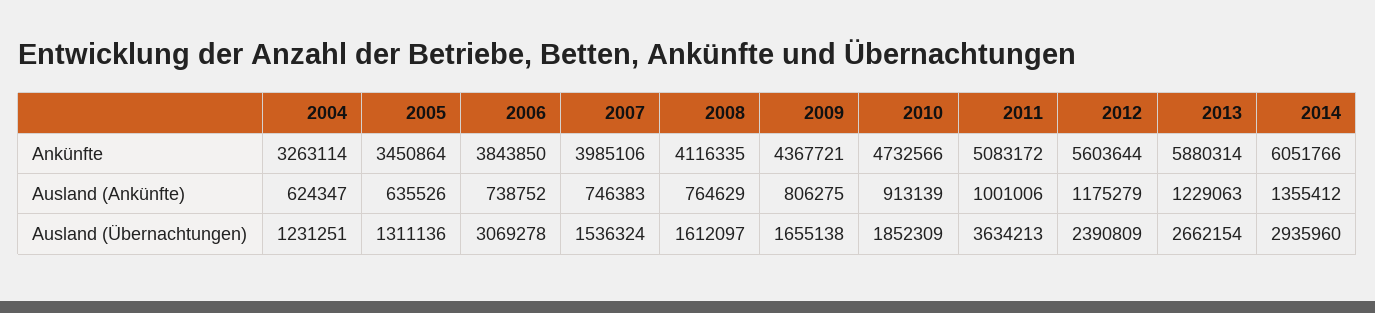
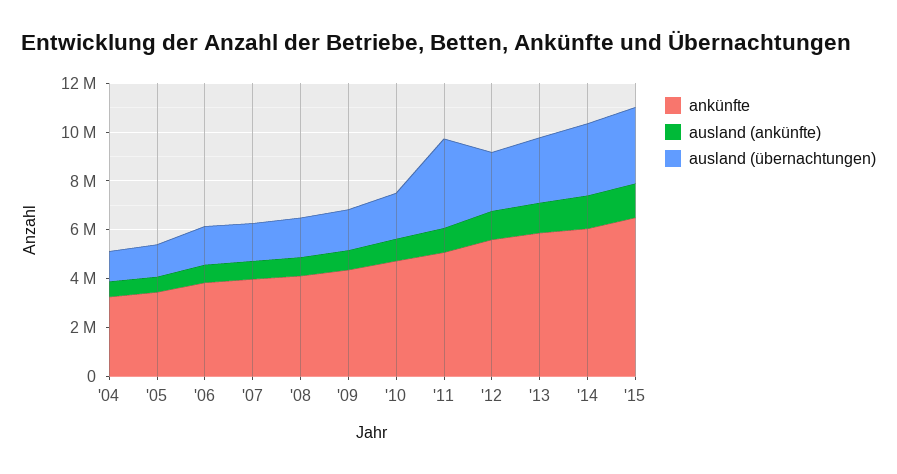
Ausland (Übernachtungen), 2006: 3069278 -> 1500000
Ankünfte, '15: none -> 6500000
Ausland (Ankünfte), '15: none -> 1500000
Ausland (Übernachtungen), '15: none -> 3000000

